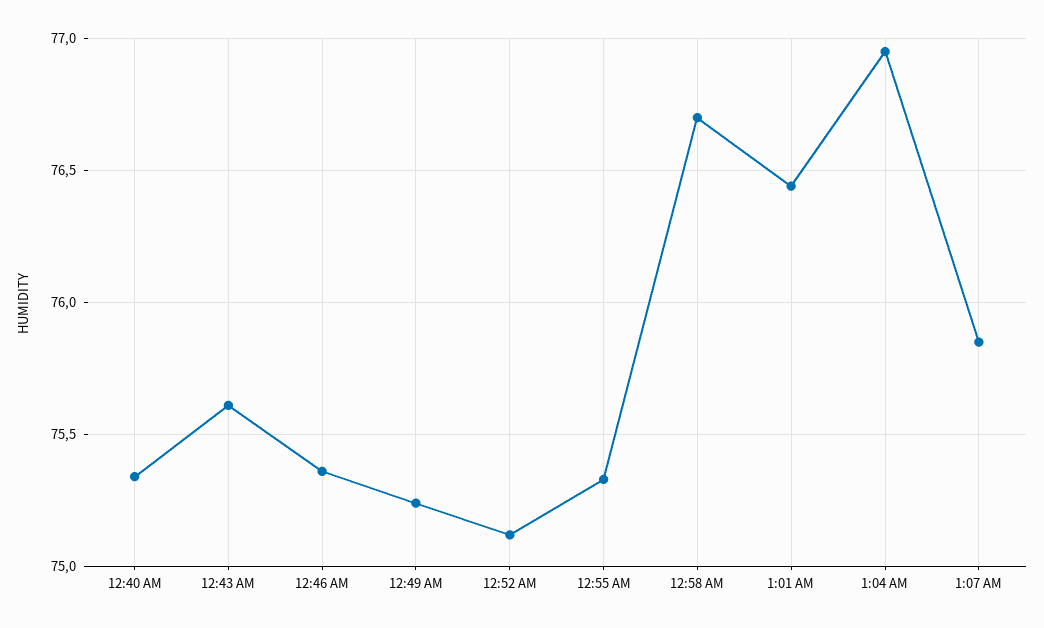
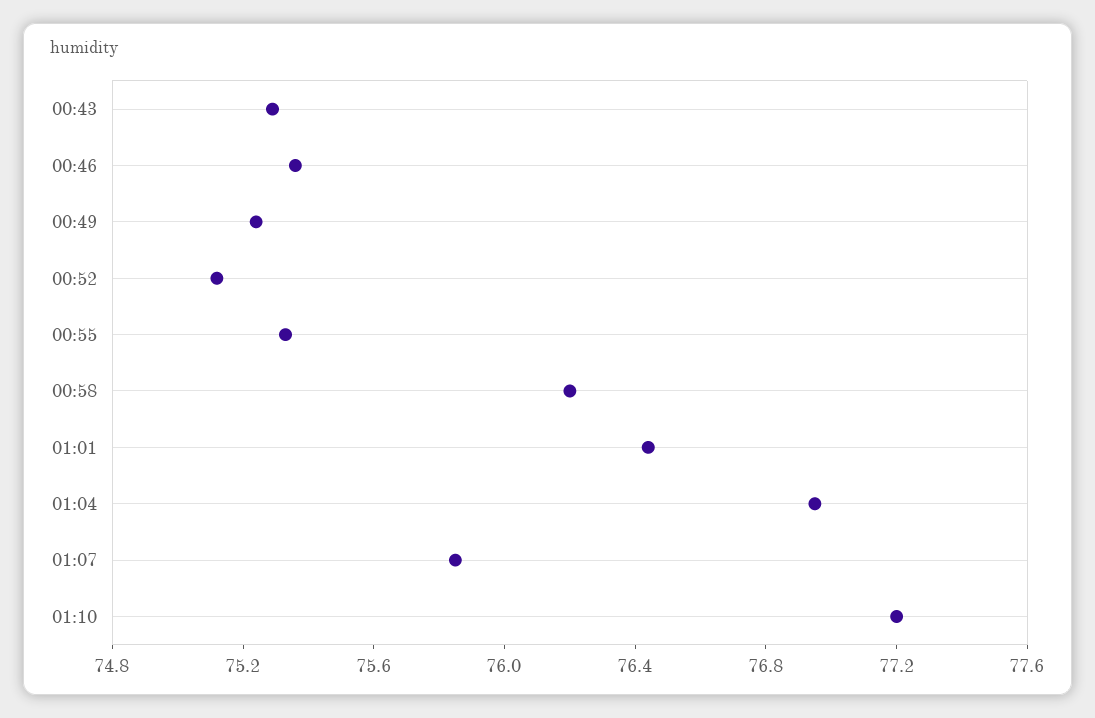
12:40 AM: 75.35 -> none
12:43 AM: 75.6 -> 75.3
12:58 AM: 76.7 -> 76.2
01:10: none -> 77.2

